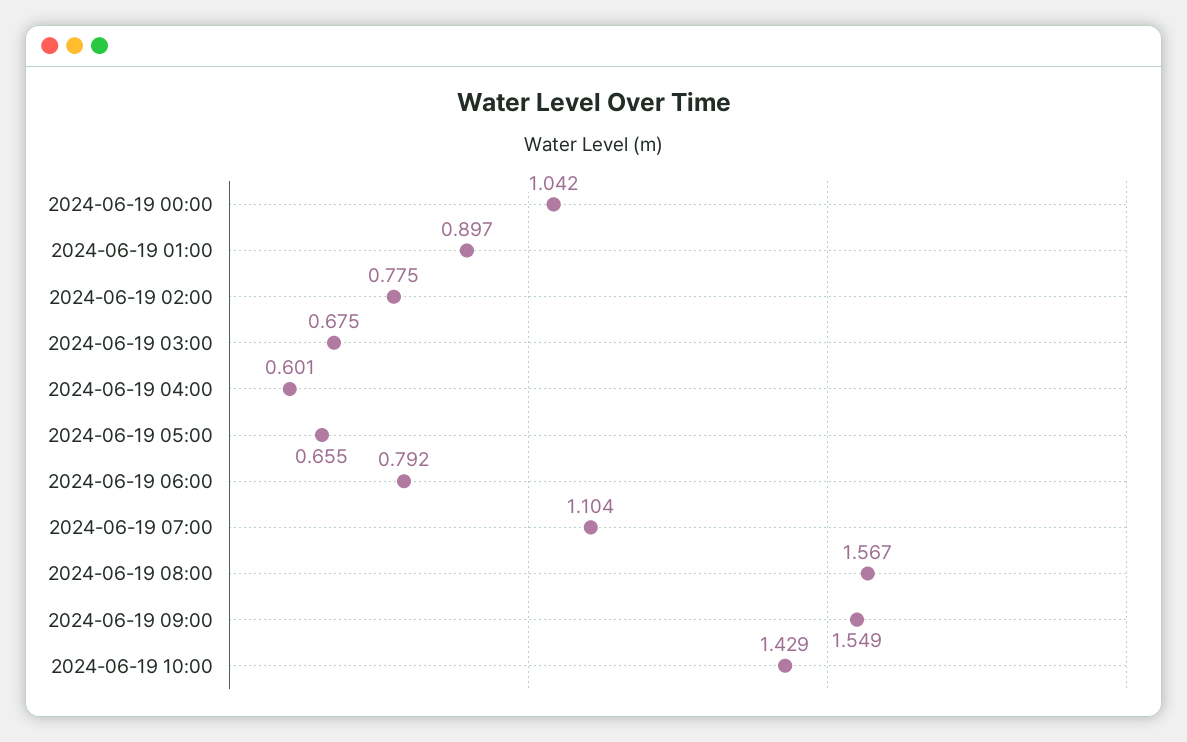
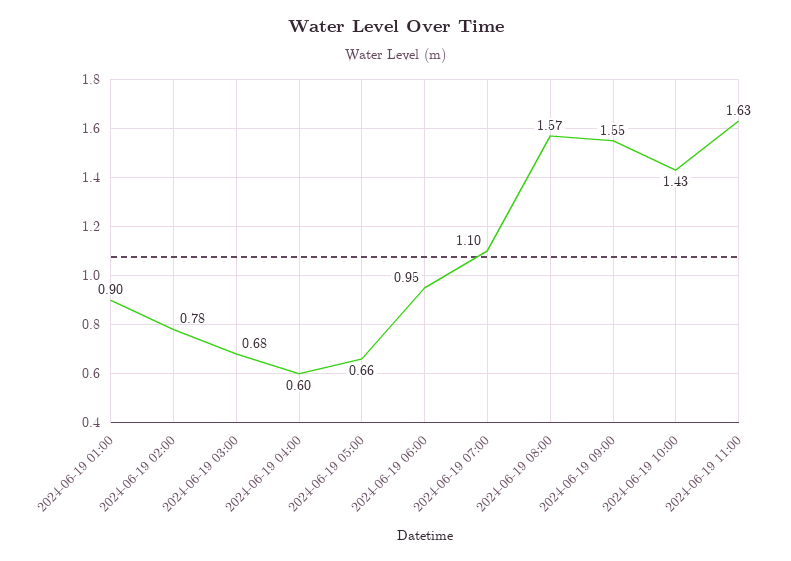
2024-06-19 00:00: 1.042 -> none
2024-06-19 06:00: 0.792 -> 0.95
2024-06-19 11:00: none -> 1.63

